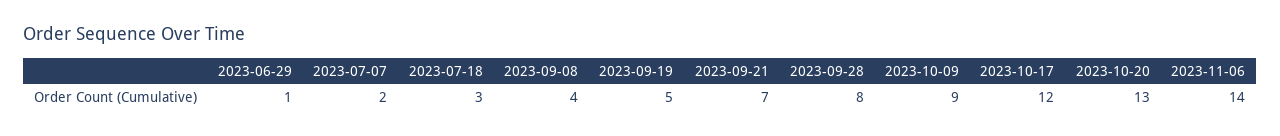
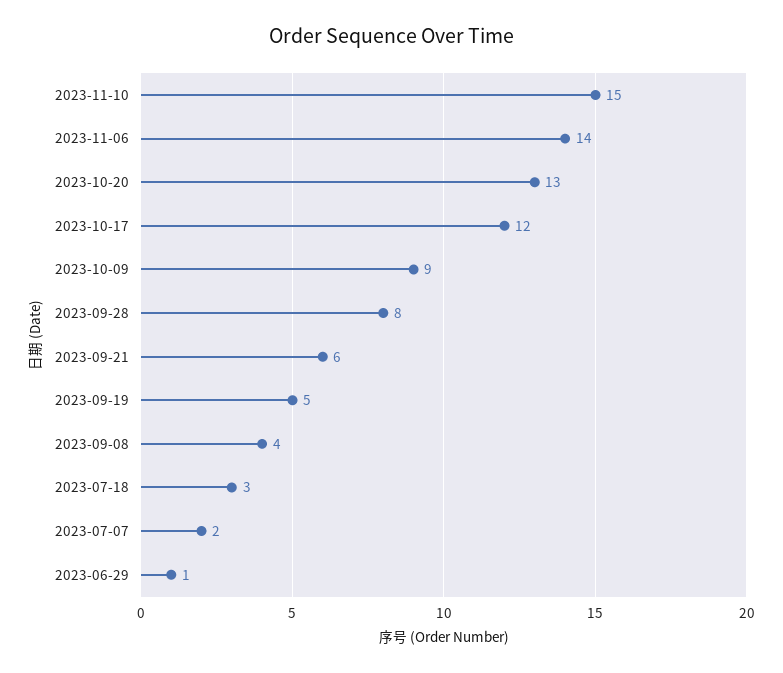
2023-09-21: 7 -> 6
2023-11-10: none -> 15

